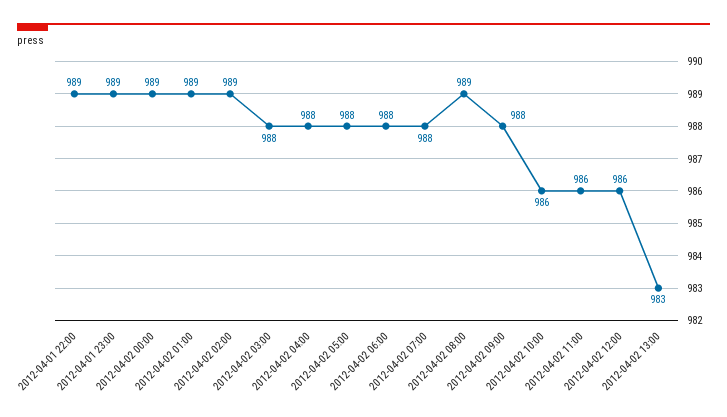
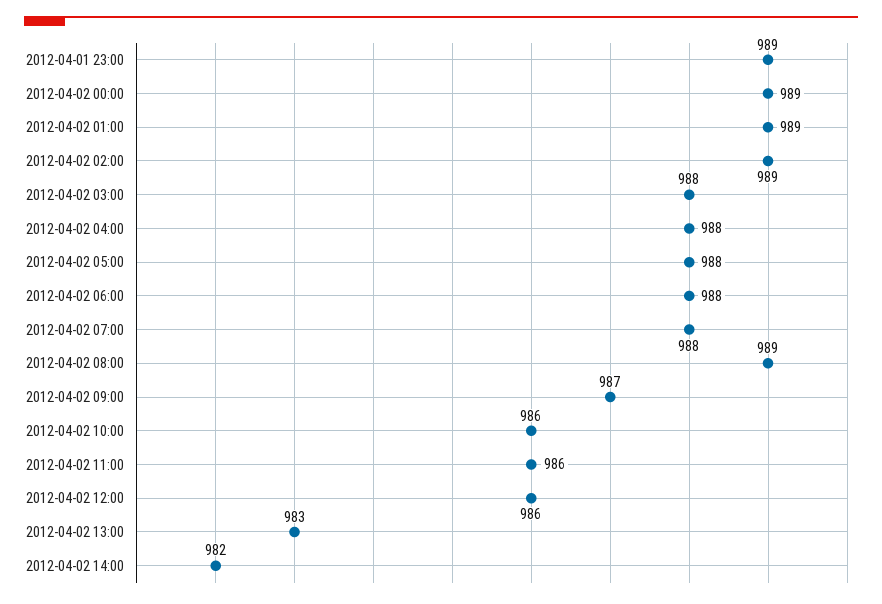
2012-04-01 22:00: 989 -> none
2012-04-02 09:00: 988 -> 987
2012-04-02 14:00: none -> 982

